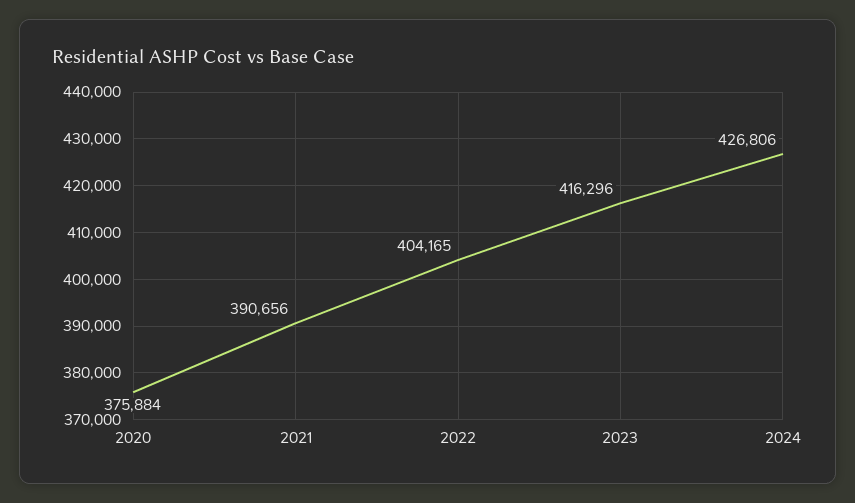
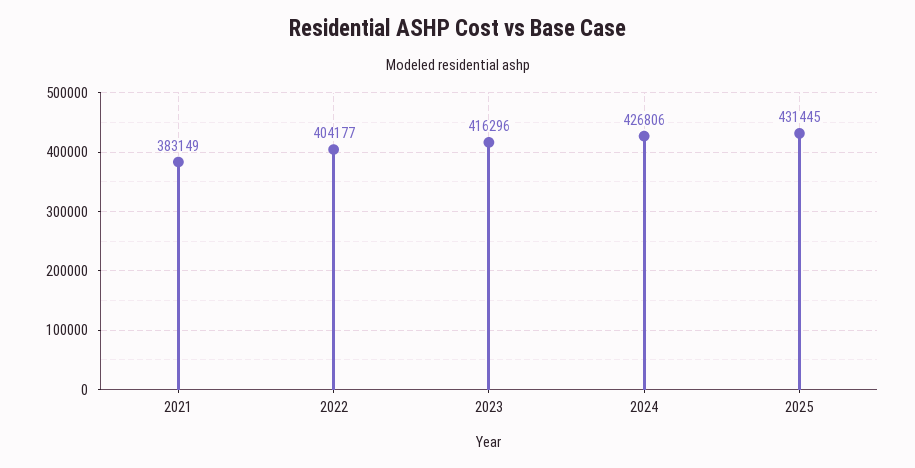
2020: 375884 -> none
2021: 390656 -> 383149
2022: 404165 -> 404177
2025: none -> 431445

